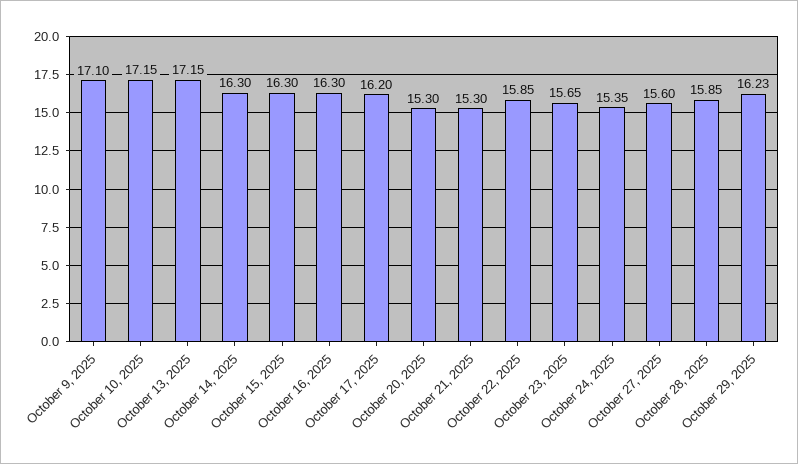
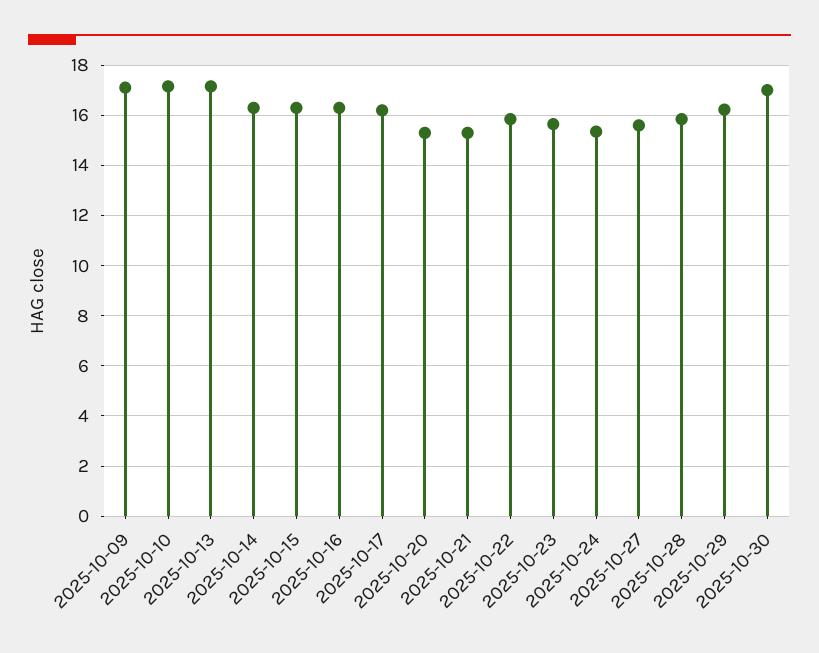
2025-10-30: none -> 17

